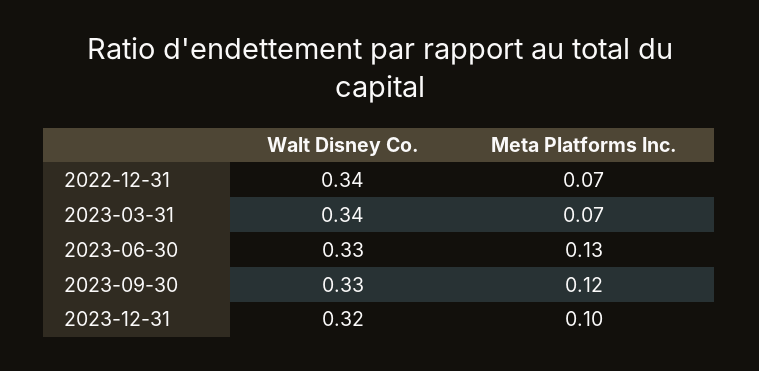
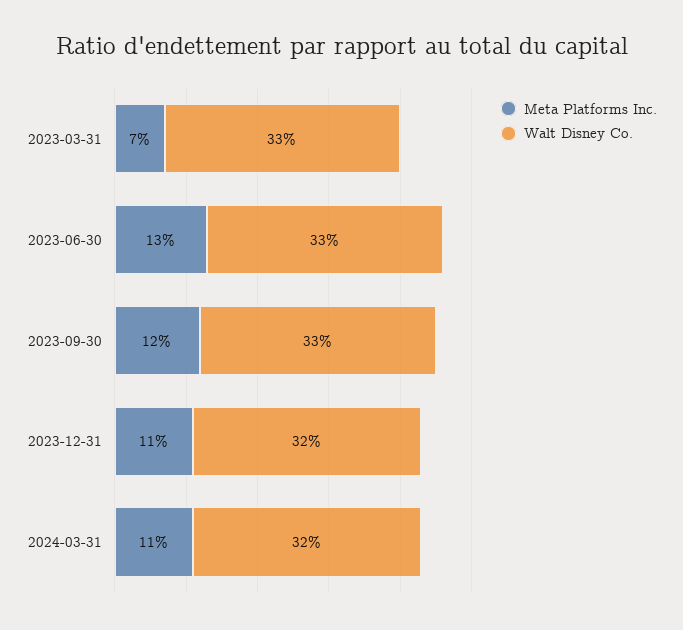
Walt Disney Co., 2022-12-31: 0.34 -> none
Meta Platforms Inc., 2022-12-31: 0.07 -> none
Walt Disney Co., 2023-03-31: 0.34 -> 0.33
Meta Platforms Inc., 2023-12-31: 0.1 -> 0.11
Meta Platforms Inc., 2024-03-31: none -> 0.11
Walt Disney Co., 2024-03-31: none -> 0.32

